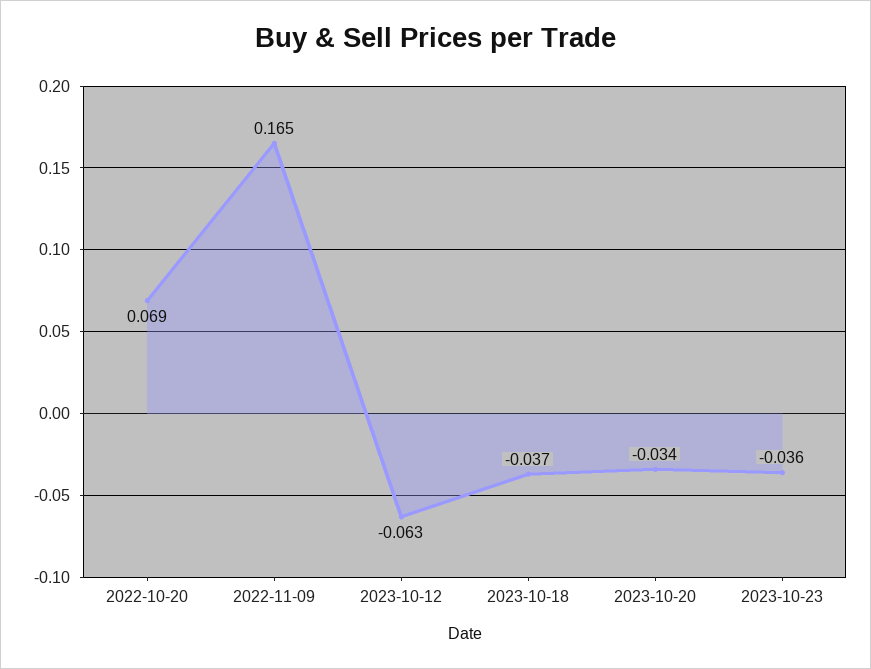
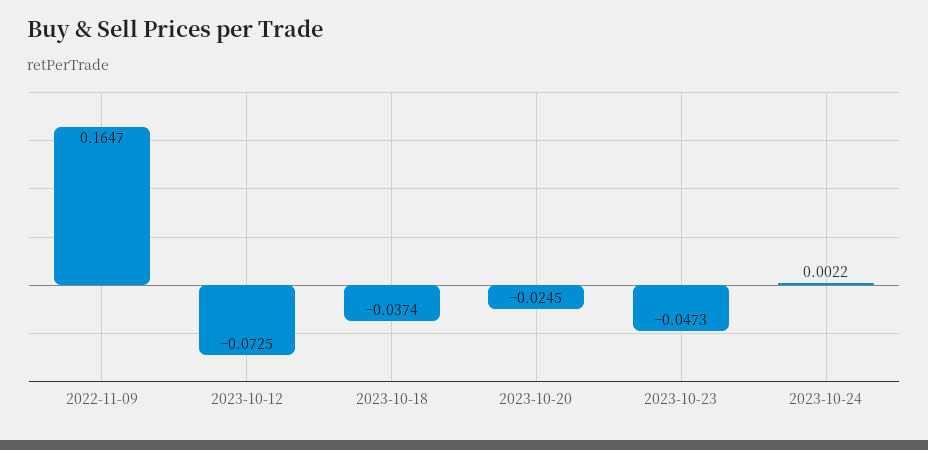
2022-10-20: 0.069 -> none
2023-10-12: -0.063 -> -0.0725
2023-10-20: -0.034 -> -0.0245
2023-10-23: -0.036 -> -0.0473
2023-10-24: none -> 0.0022

